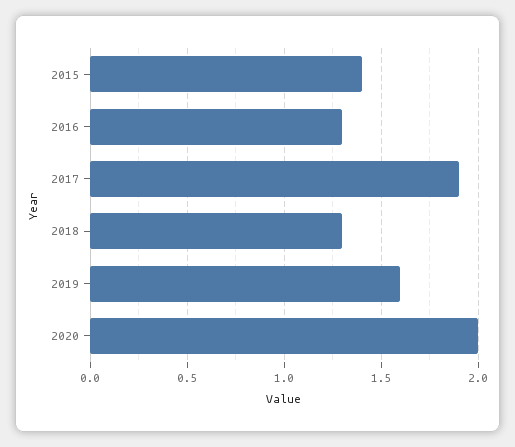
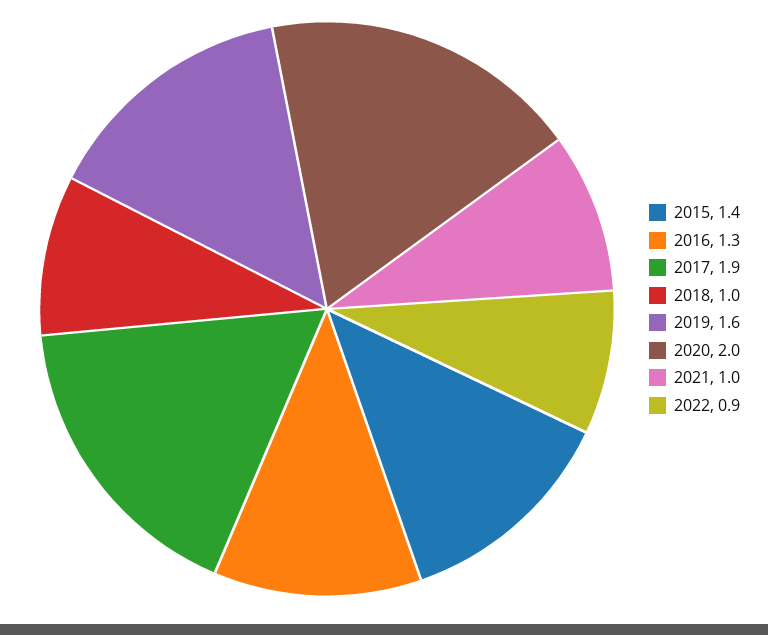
2018: 1.3 -> 1
2021: none -> 1
2022: none -> 0.9

